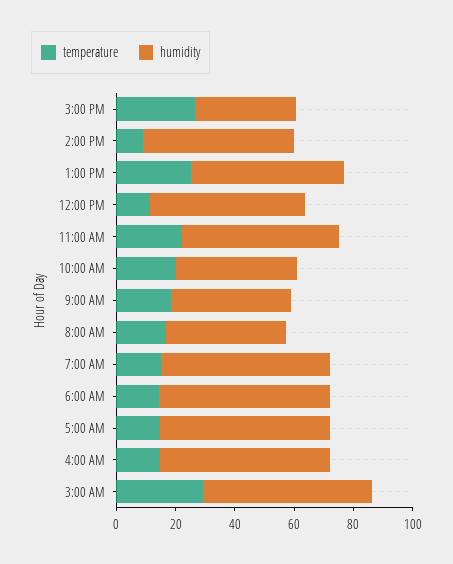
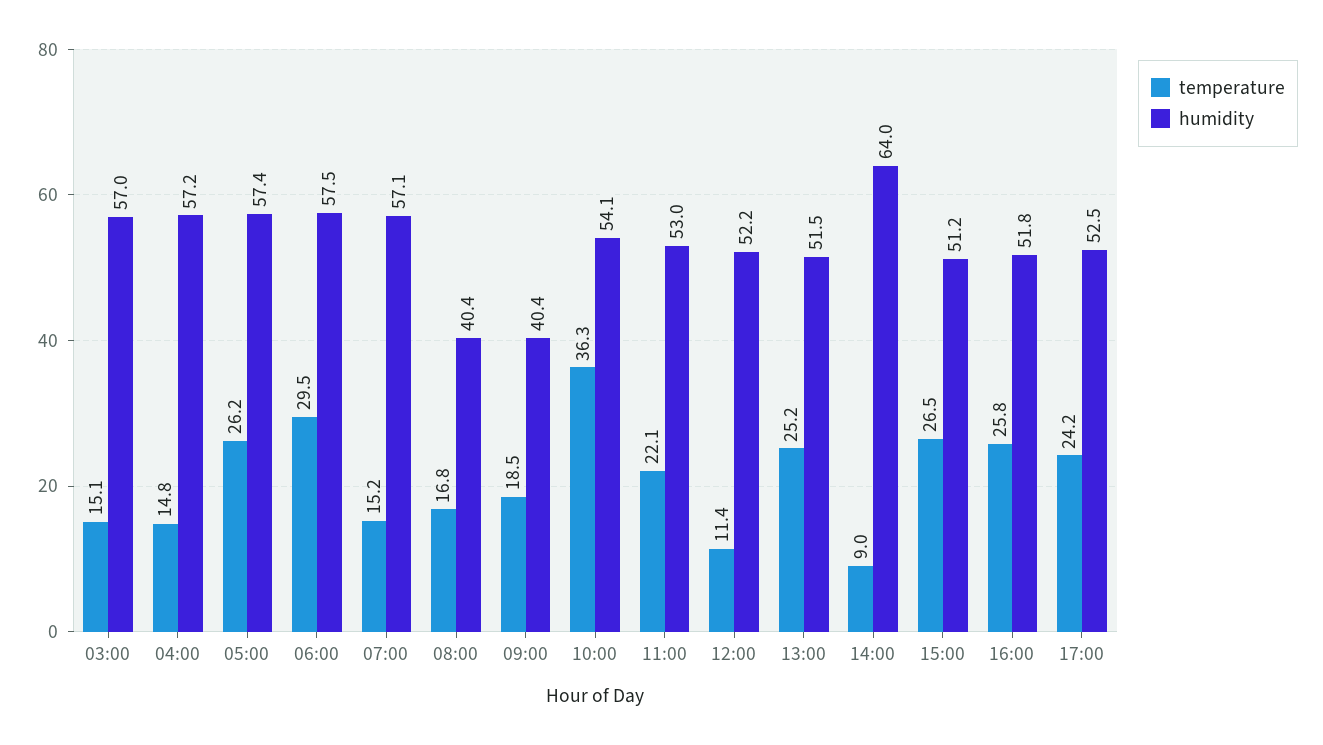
humidity, 3:00 PM: 35 -> 51.2
humidity, 2:00 PM: 50 -> 64
temperature, 10:00 AM: 20 -> 36.3
humidity, 10:00 AM: 40 -> 54.1
temperature, 6:00 AM: 15 -> 29.5
temperature, 5:00 AM: 15 -> 26.2
temperature, 3:00 AM: 30 -> 15.1
temperature, 16:00: none -> 25.8
humidity, 16:00: none -> 51.8
temperature, 17:00: none -> 24.2
humidity, 17:00: none -> 52.5

